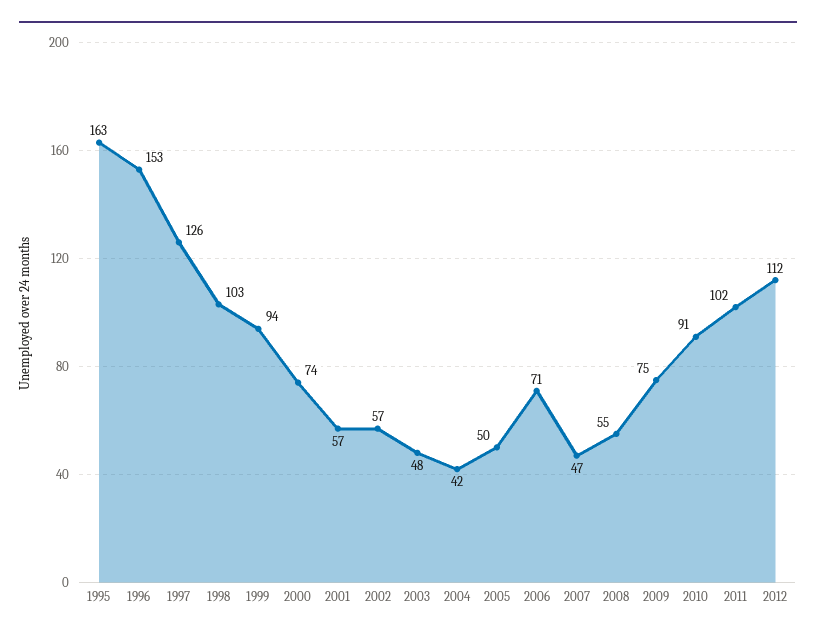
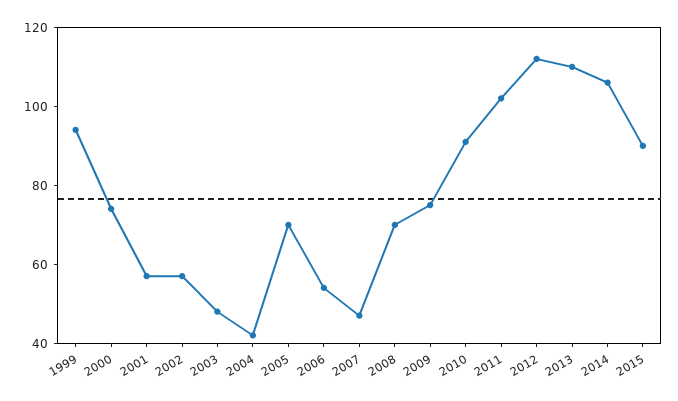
1995: 163 -> none
1996: 153 -> none
1997: 126 -> none
1998: 103 -> none
2005: 50 -> 70
2006: 71 -> 55
2008: 55 -> 70
2013: none -> 110
2014: none -> 105
2015: none -> 90

